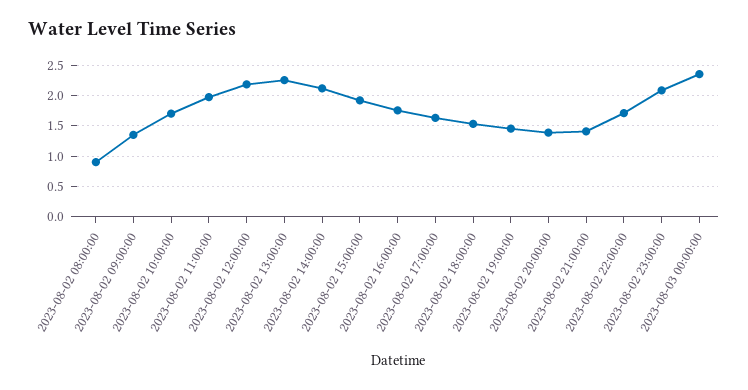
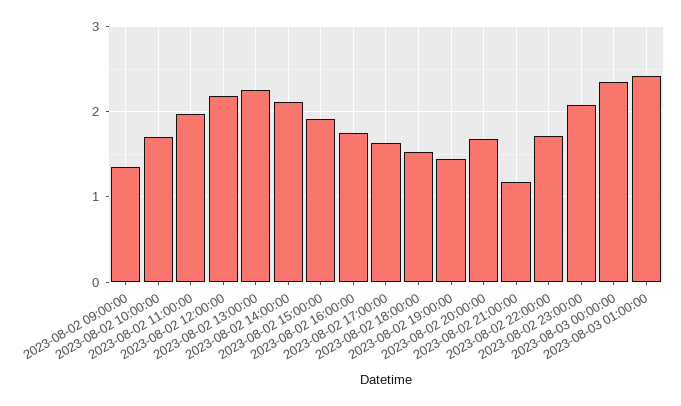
2023-08-02 08:00:00: 0.9 -> none
2023-08-02 20:00:00: 1.4 -> 1.7
2023-08-02 21:00:00: 1.4 -> 1.2
2023-08-03 01:00:00: none -> 2.4

